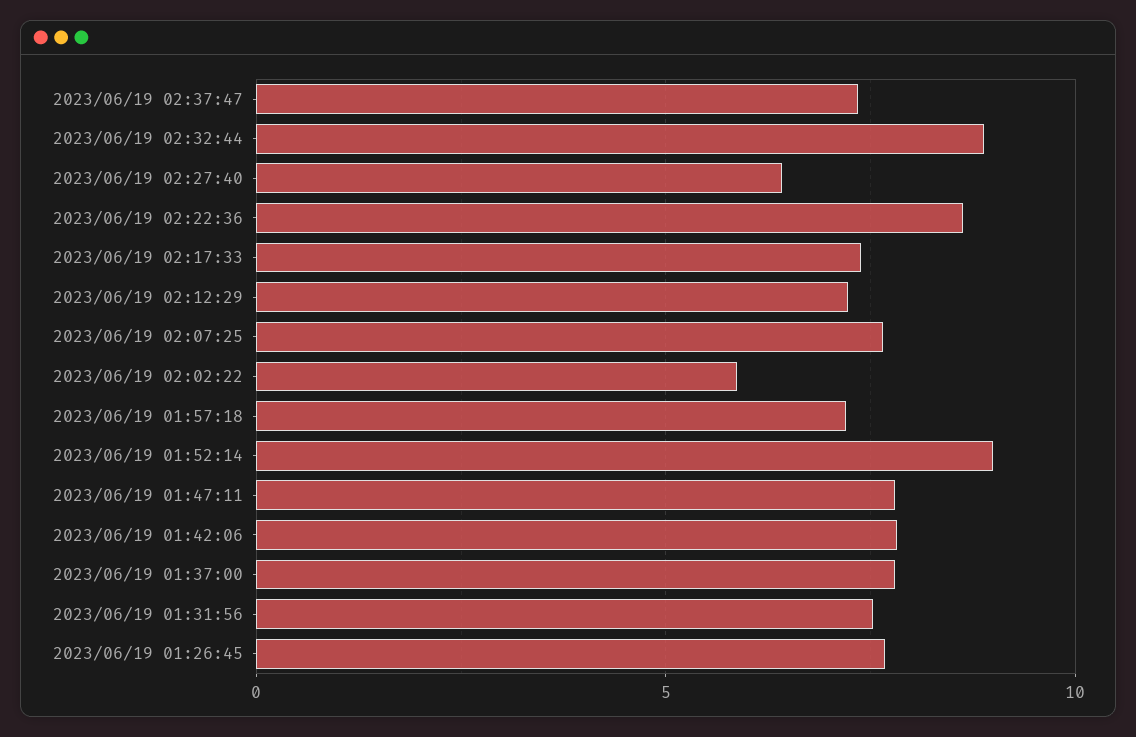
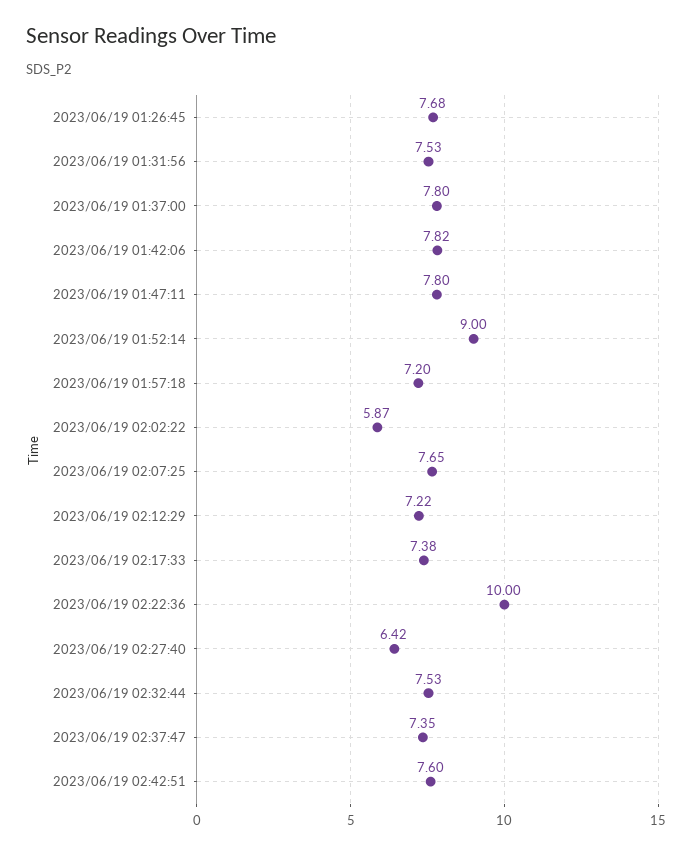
2023/06/19 02:32:44: 9 -> 7.53
2023/06/19 02:22:36: 8.5 -> 10
2023/06/19 02:42:51: none -> 7.6

